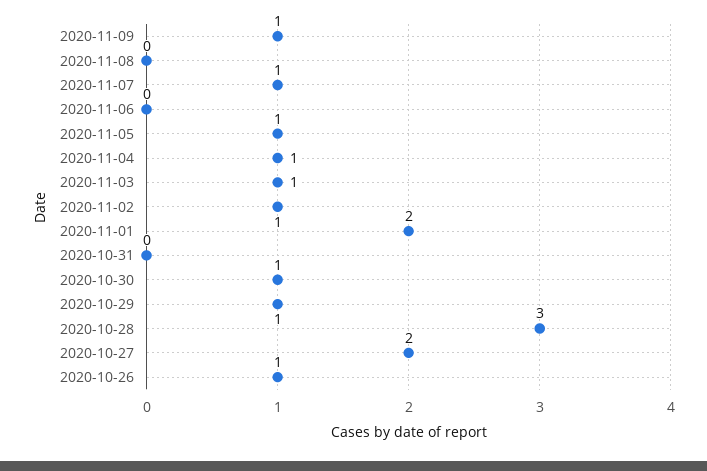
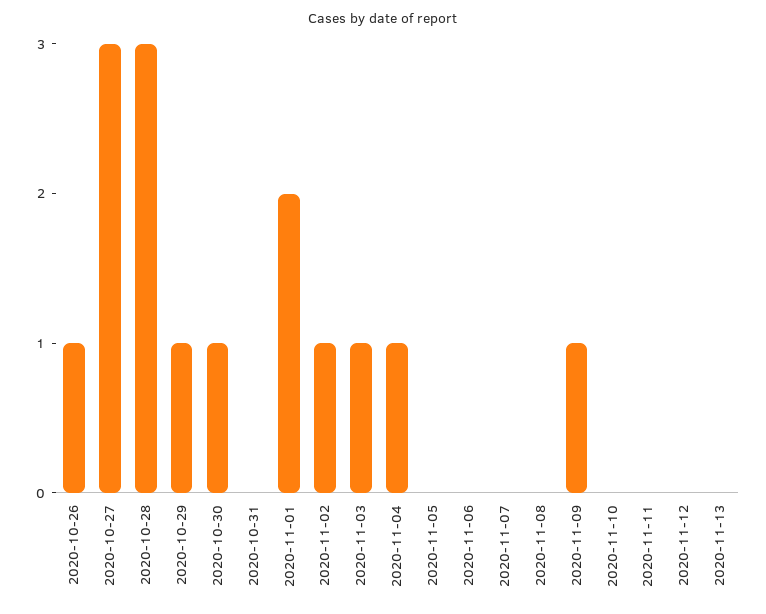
2020-11-07: 1 -> 0
2020-11-05: 1 -> 0
2020-10-27: 2 -> 3
2020-11-10: none -> 0
2020-11-11: none -> 0
2020-11-12: none -> 0
2020-11-13: none -> 0

